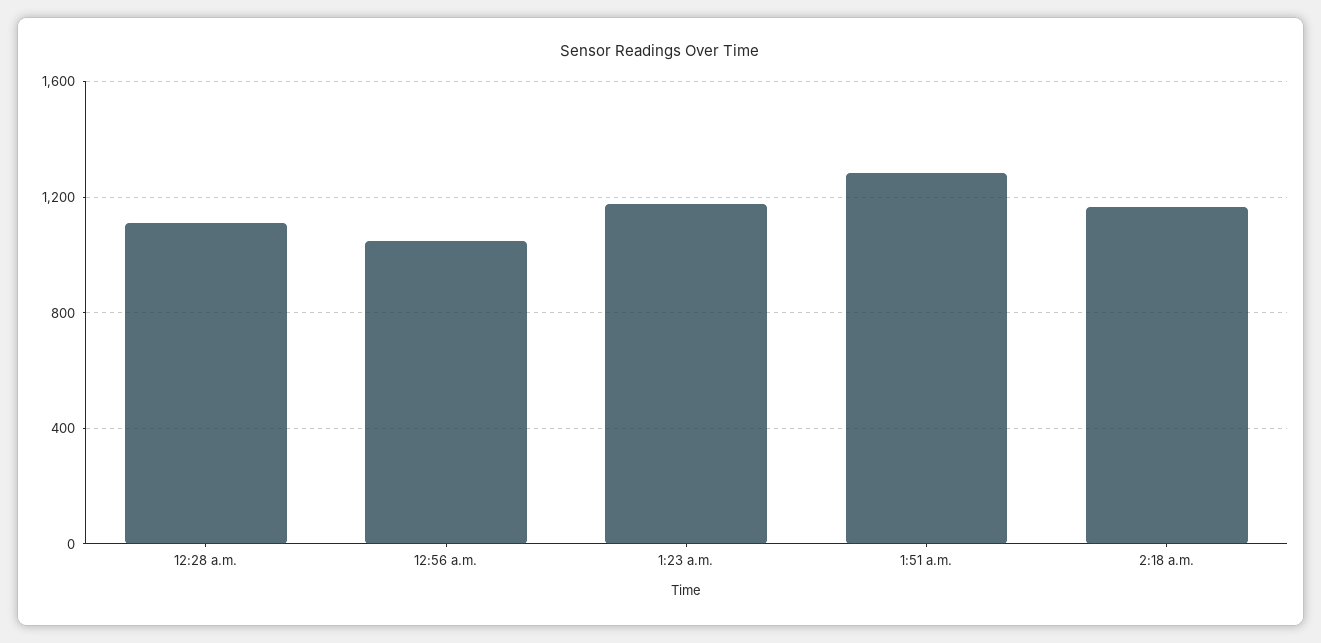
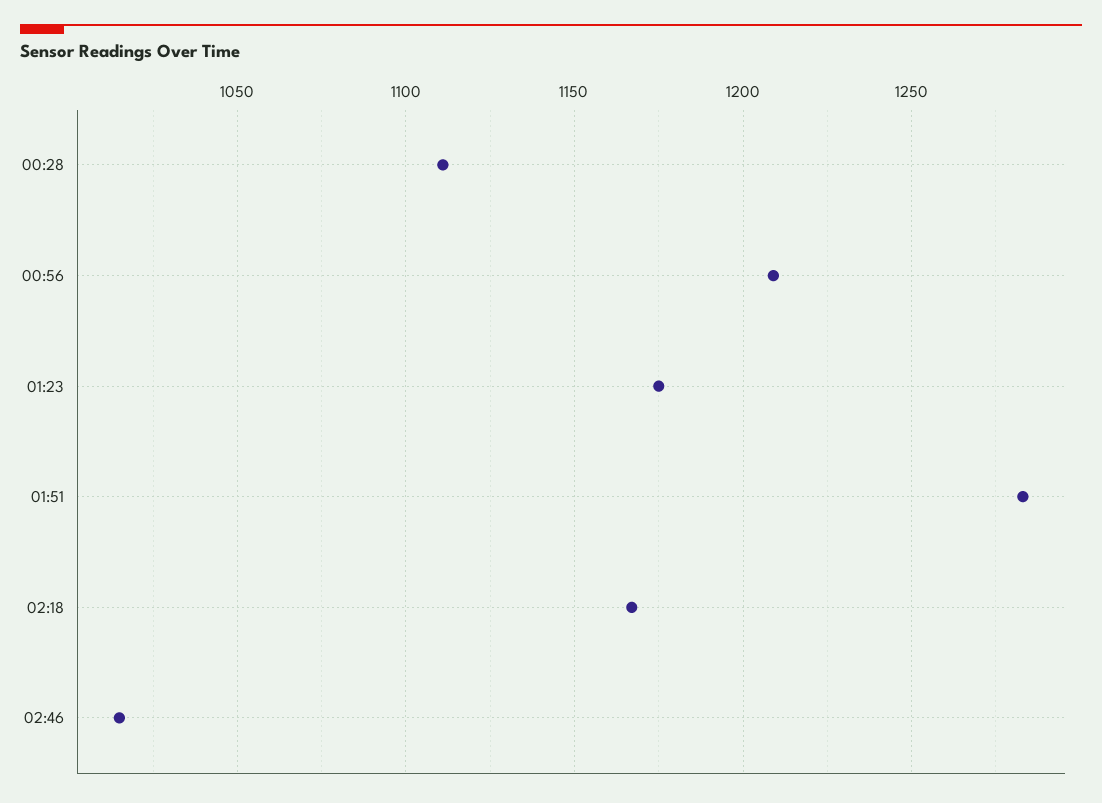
12:56 a.m.: 1050 -> 1210
02:46: none -> 1015

